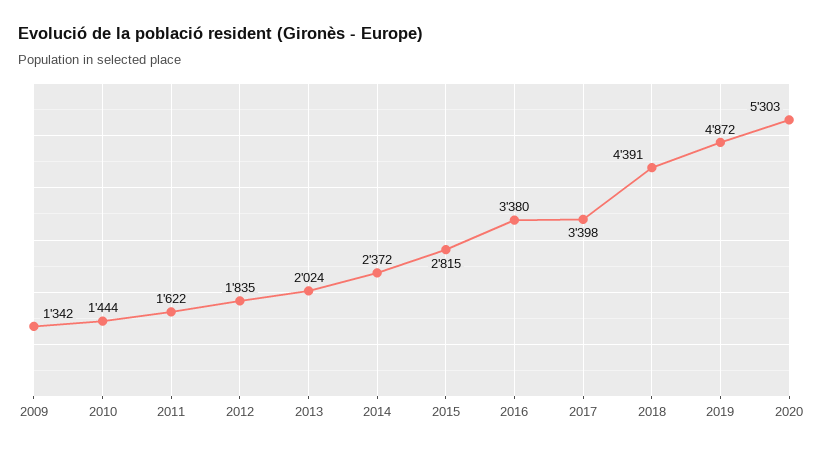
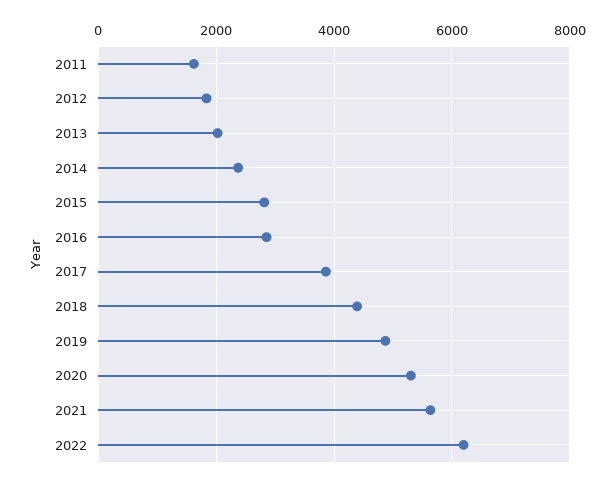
2009: 1342 -> none
2010: 1444 -> none
2016: 3380 -> 2800
2017: 3398 -> 3800
2021: none -> 5600
2022: none -> 6200

